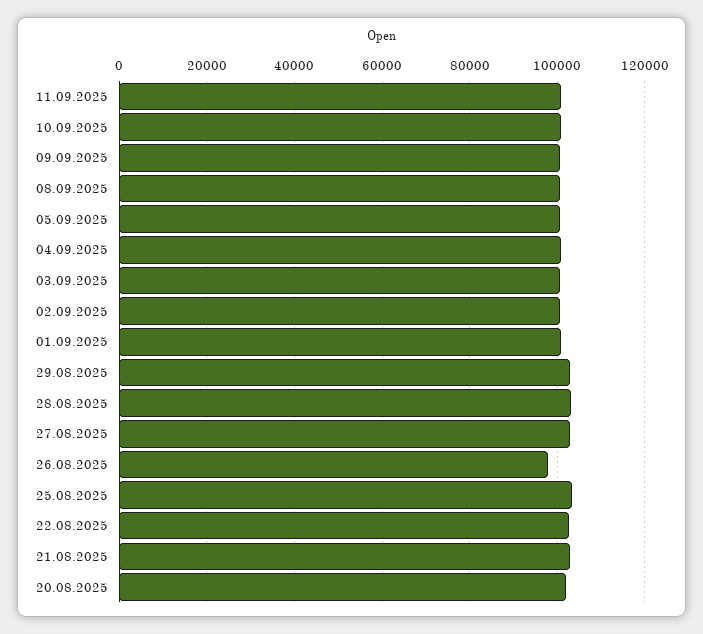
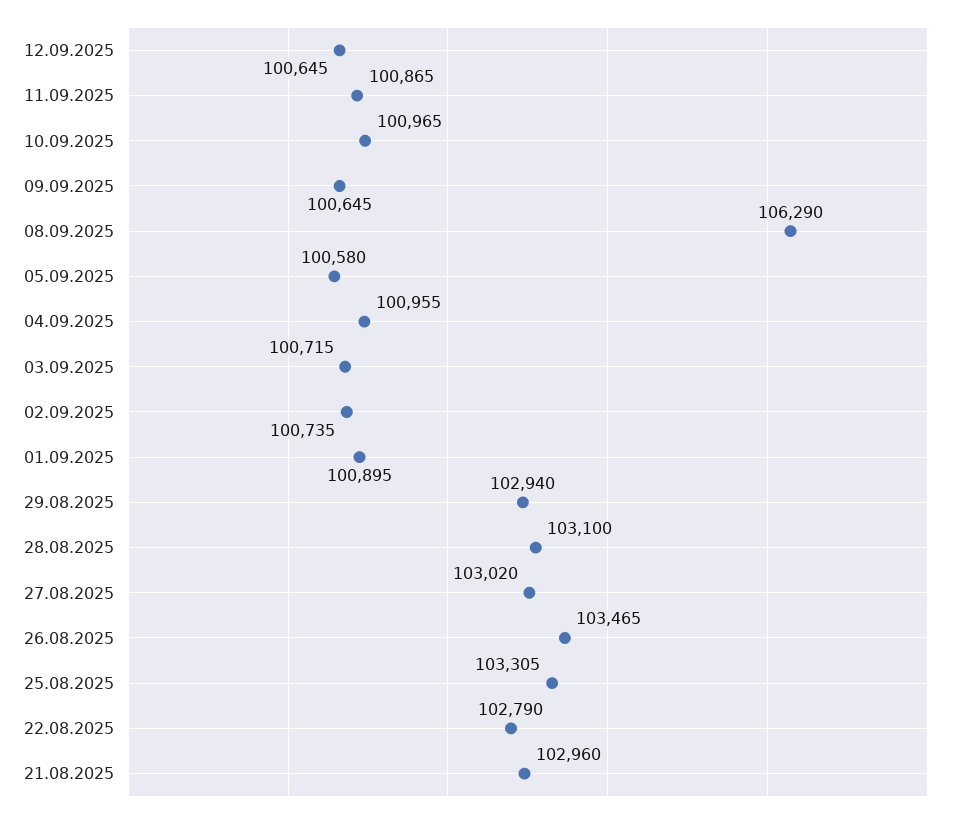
08.09.2025: 100000 -> 106290
26.08.2025: 98000 -> 103465
20.08.2025: 102000 -> none
12.09.2025: none -> 100645

